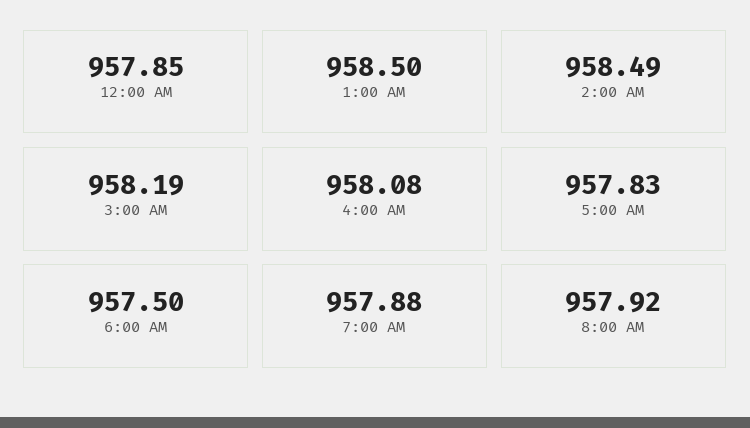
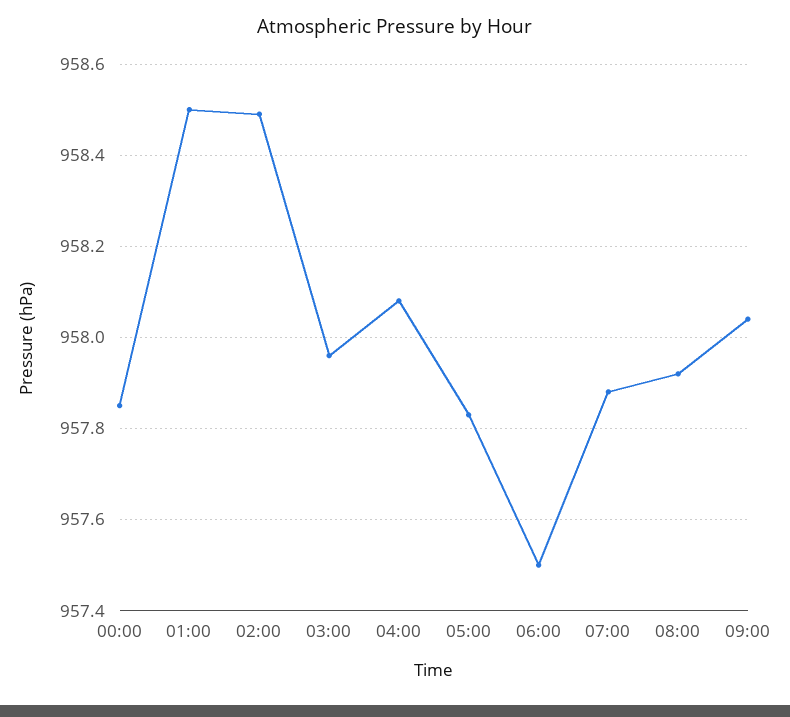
3:00 AM: 958.19 -> 957.95
09:00: none -> 958.05

